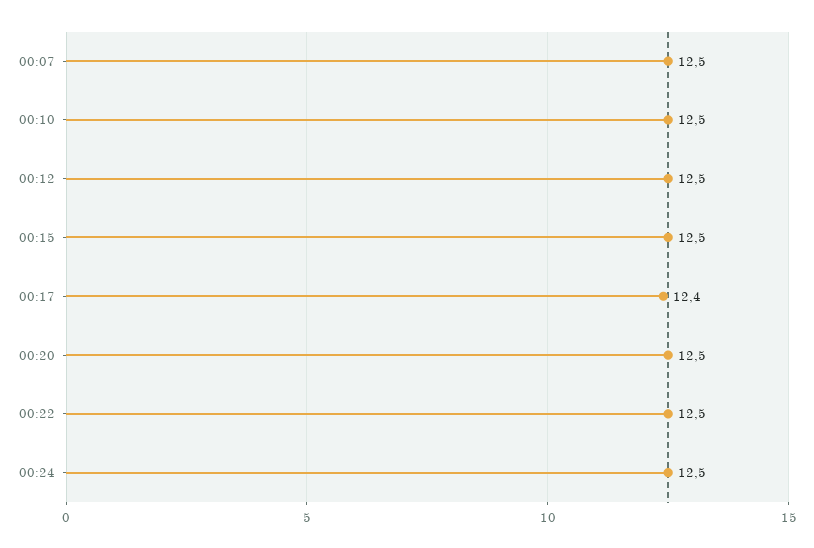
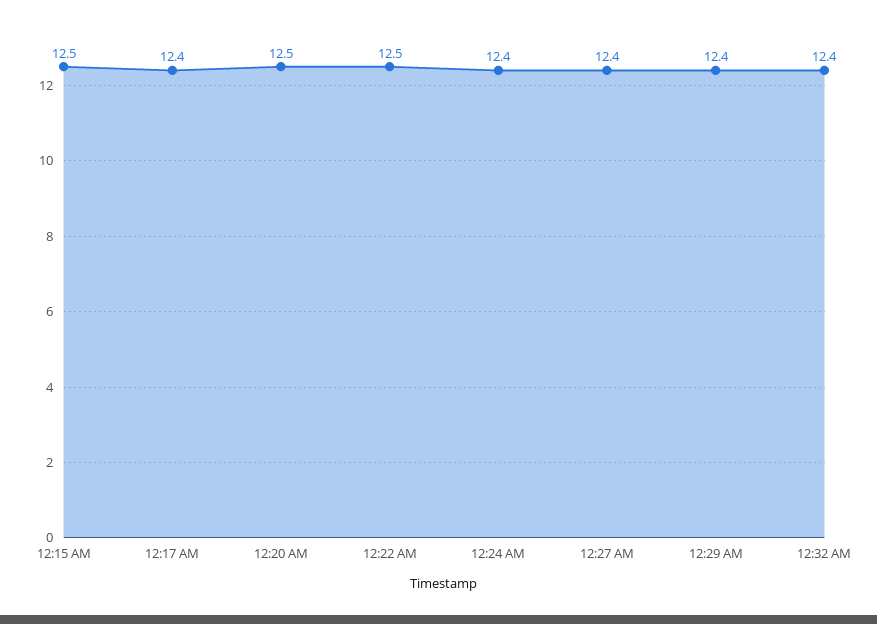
00:07: 12.5 -> none
00:10: 12.5 -> none
00:12: 12.5 -> none
00:24: 12.5 -> 12.4
12:27 AM: none -> 12.4
12:29 AM: none -> 12.4
12:32 AM: none -> 12.4

